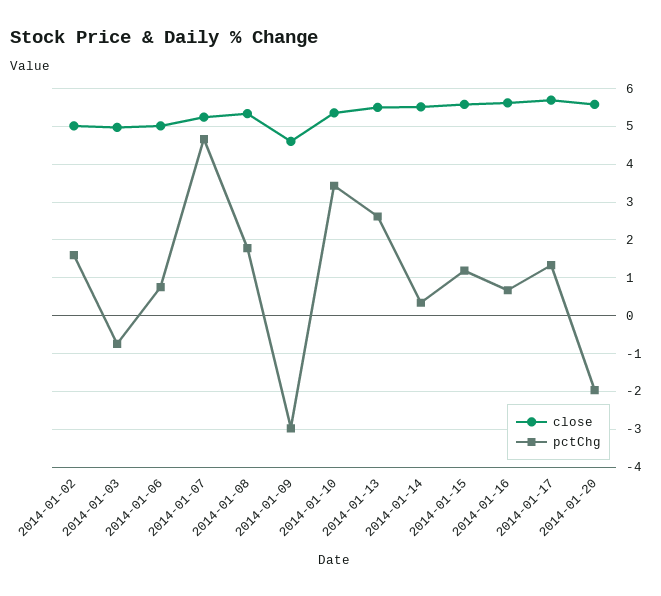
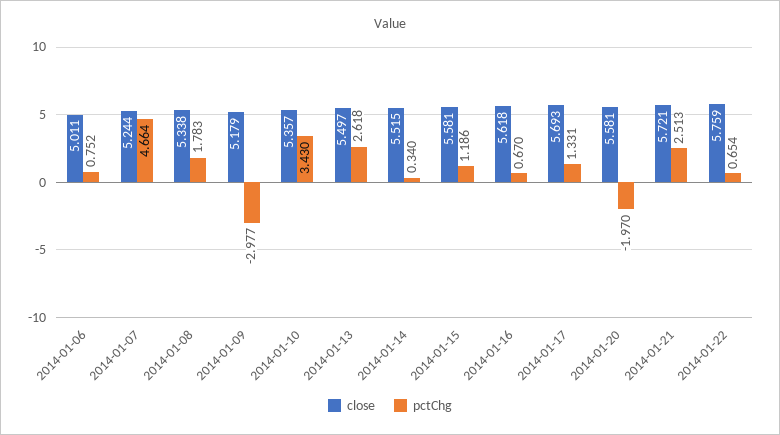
close, 2014-01-02: 5 -> none
pctChg, 2014-01-02: 1.6 -> none
close, 2014-01-03: 5 -> none
pctChg, 2014-01-03: -0.8 -> none
close, 2014-01-09: 4.6 -> 5.179
close, 2014-01-21: none -> 5.721
pctChg, 2014-01-21: none -> 2.513
close, 2014-01-22: none -> 5.759
pctChg, 2014-01-22: none -> 0.654

